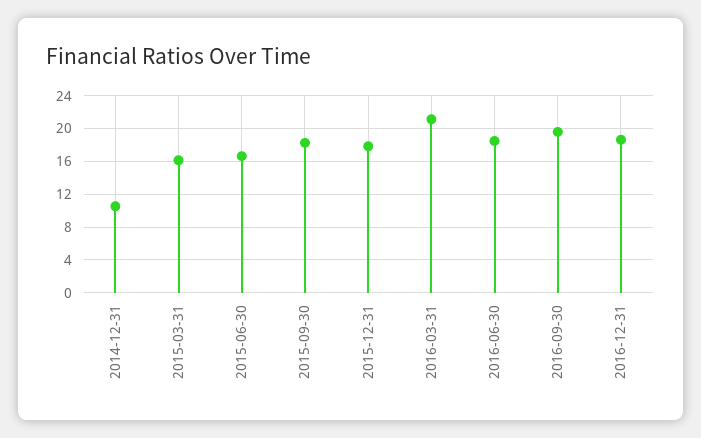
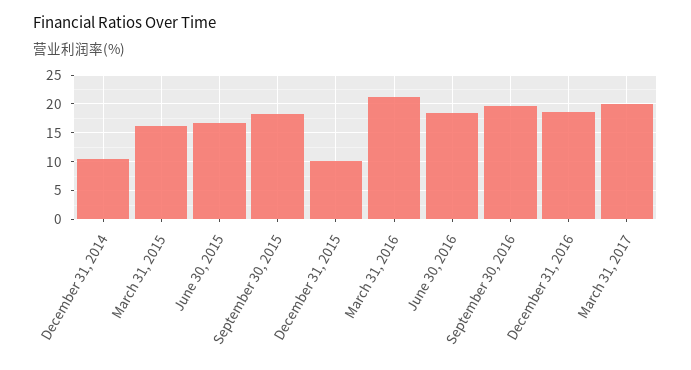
2015-12-31: 18 -> 10
March 31, 2017: none -> 20

